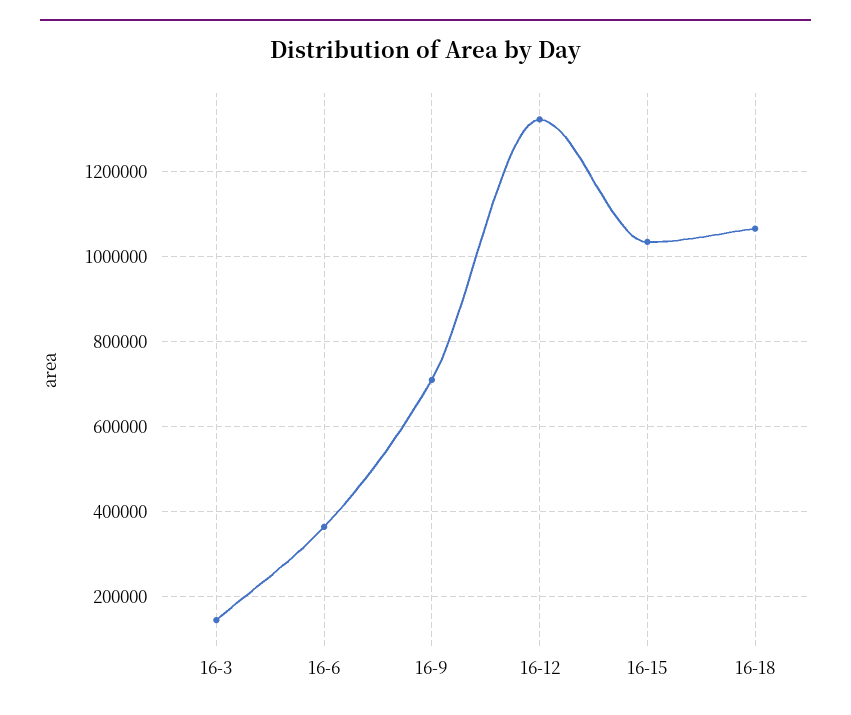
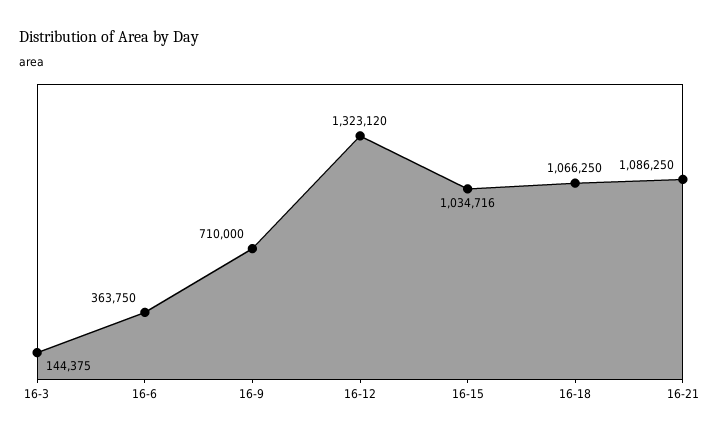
16-21: none -> 1086250

